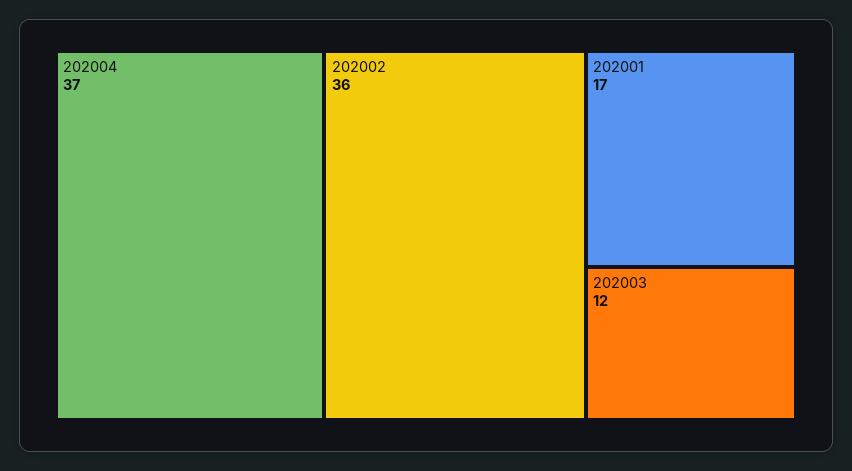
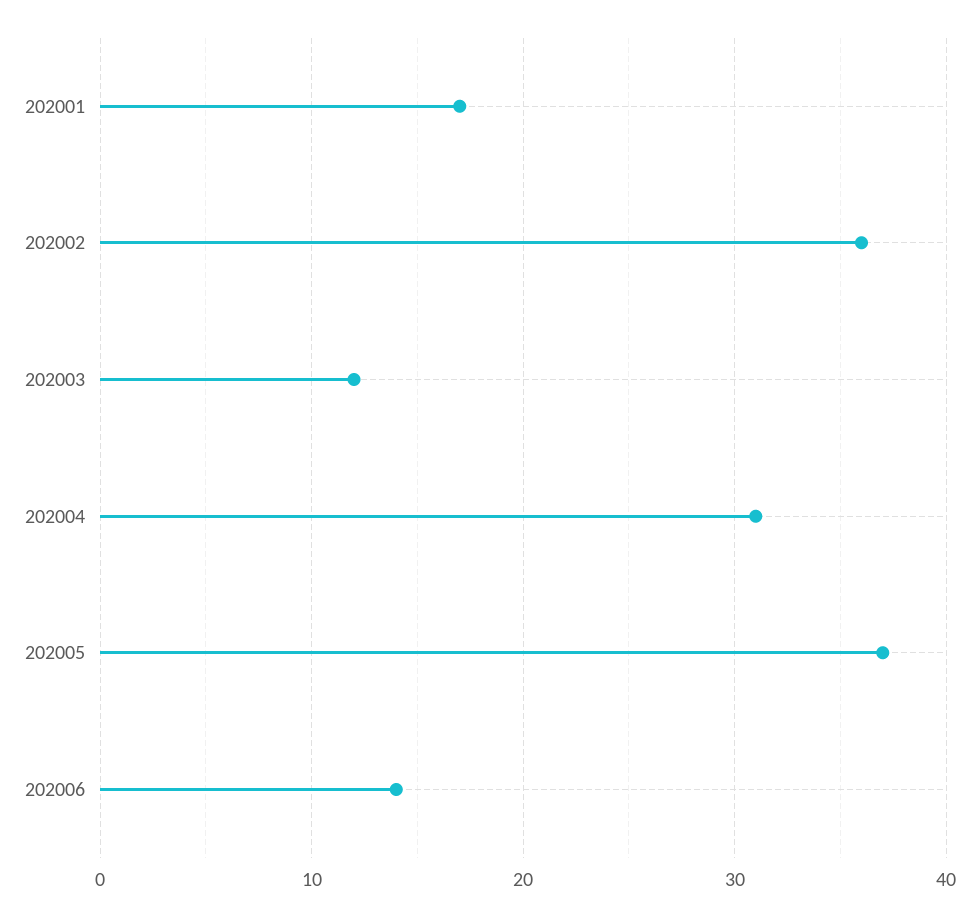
202004: 37 -> 31
202005: none -> 37
202006: none -> 14

